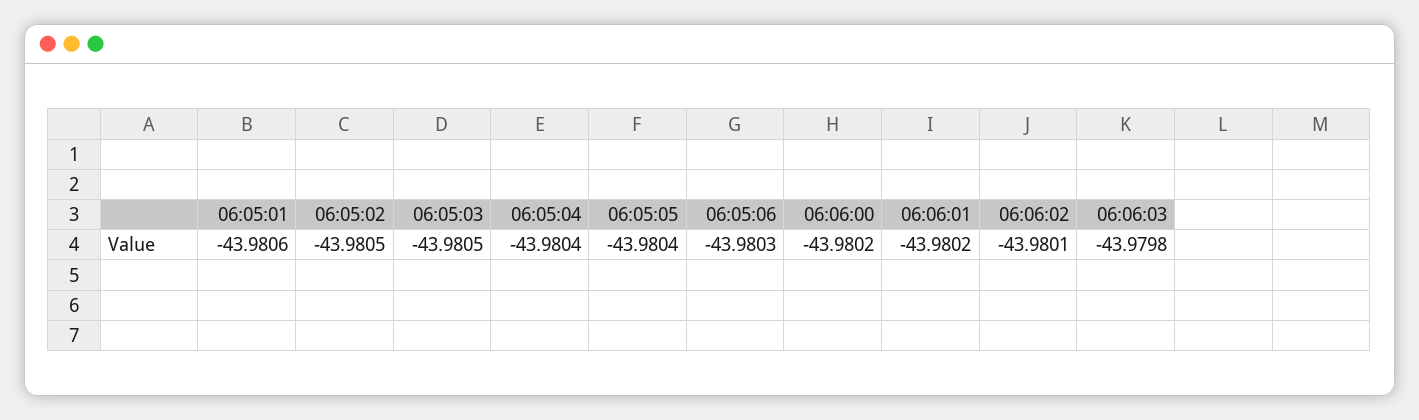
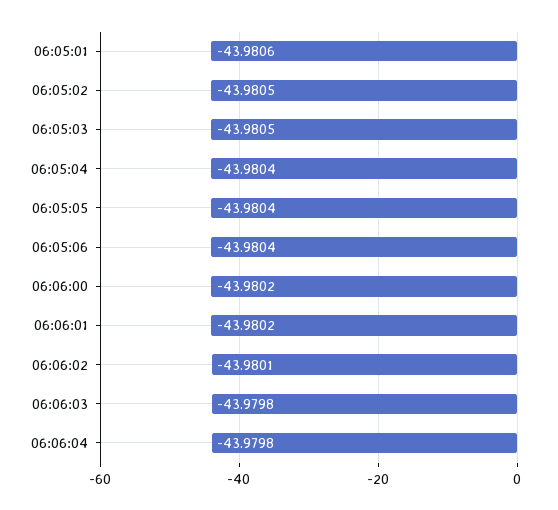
06:05:06: -43.9803 -> -43.9804
06:06:04: none -> -43.9798

